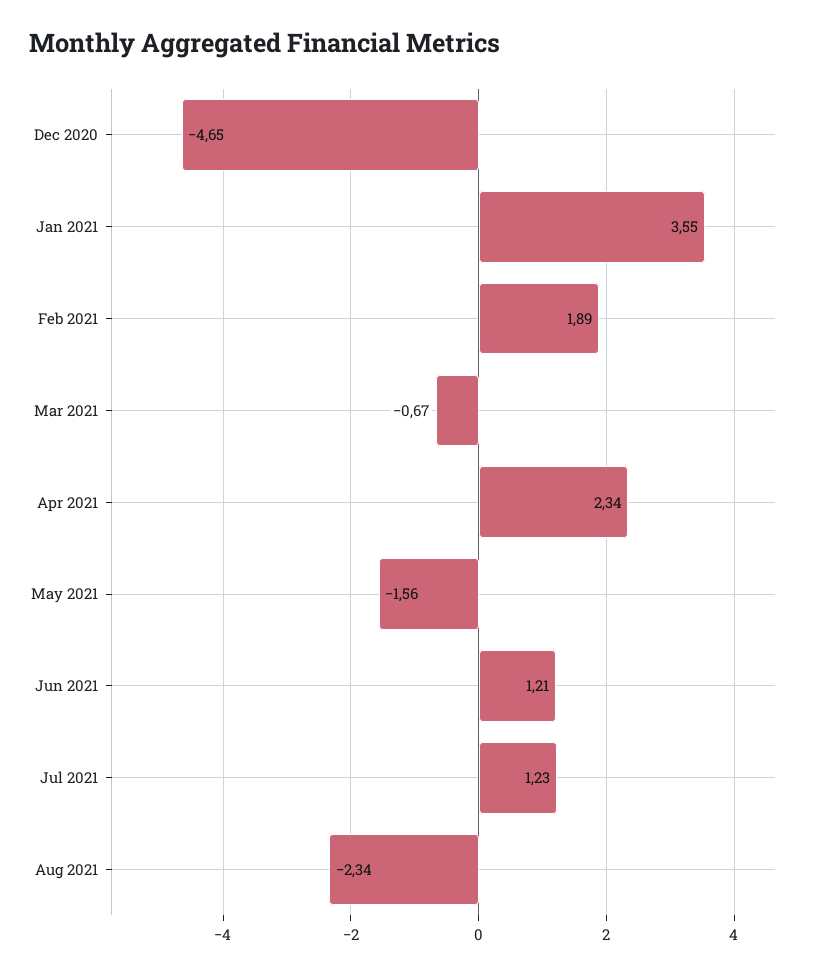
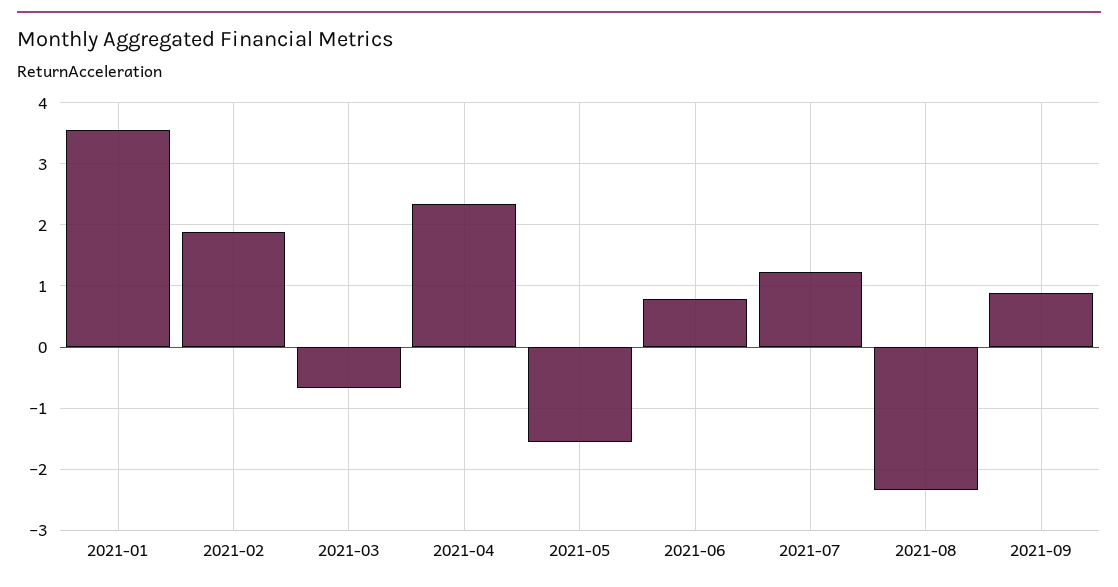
Dec 2020: -4.65 -> none
Jun 2021: 1.21 -> 0.8
2021-09: none -> 0.9

